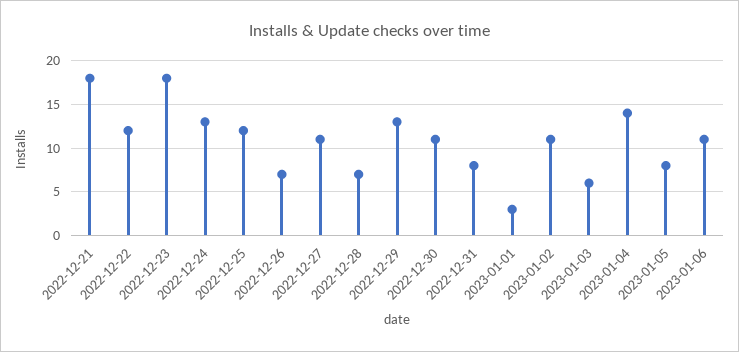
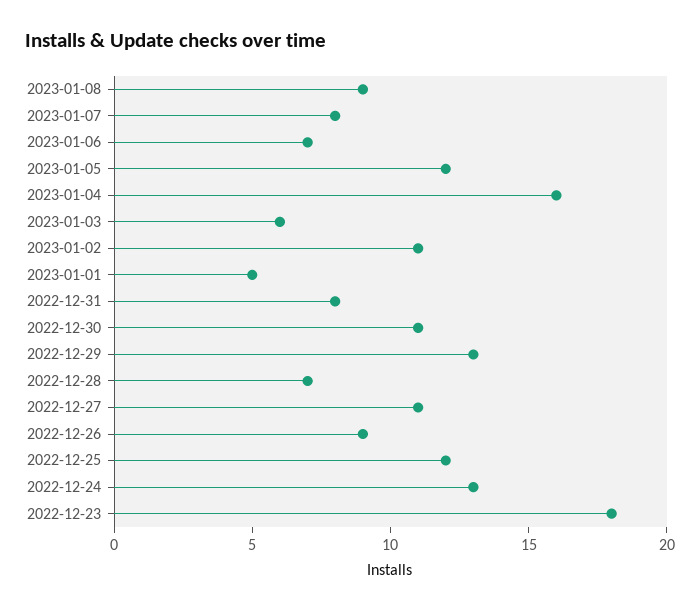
2022-12-21: 18 -> none
2022-12-22: 12 -> none
2022-12-26: 7 -> 9
2023-01-01: 3 -> 5
2023-01-04: 14 -> 16
2023-01-05: 8 -> 12
2023-01-06: 11 -> 7
2023-01-08: none -> 9
2023-01-07: none -> 8

